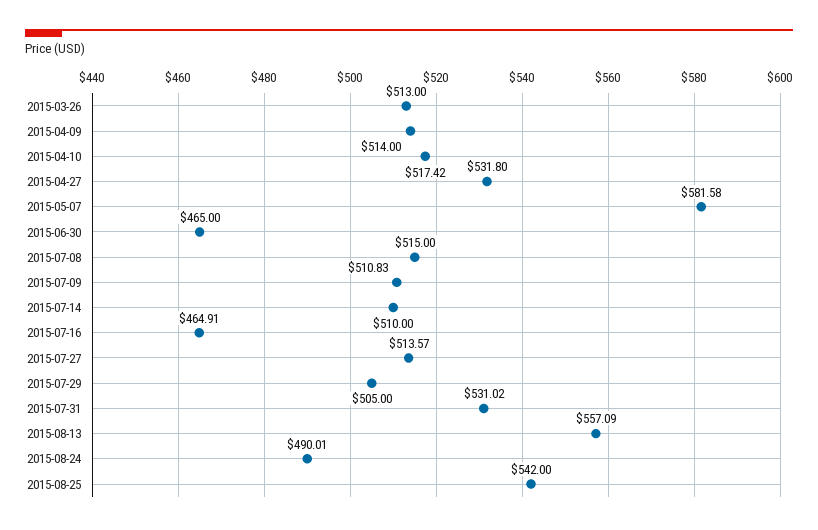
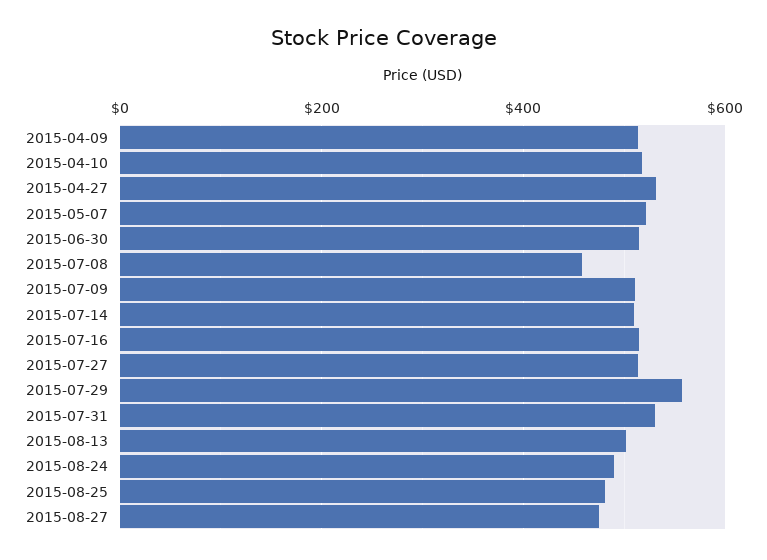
2015-03-26: 513 -> none
2015-05-07: 581.58 -> 520
2015-06-30: 465 -> 520
2015-07-08: 515 -> 460
2015-07-16: 464.91 -> 520
2015-07-29: 505 -> 560
2015-08-13: 557.09 -> 500
2015-08-25: 542 -> 480
2015-08-27: none -> 480

